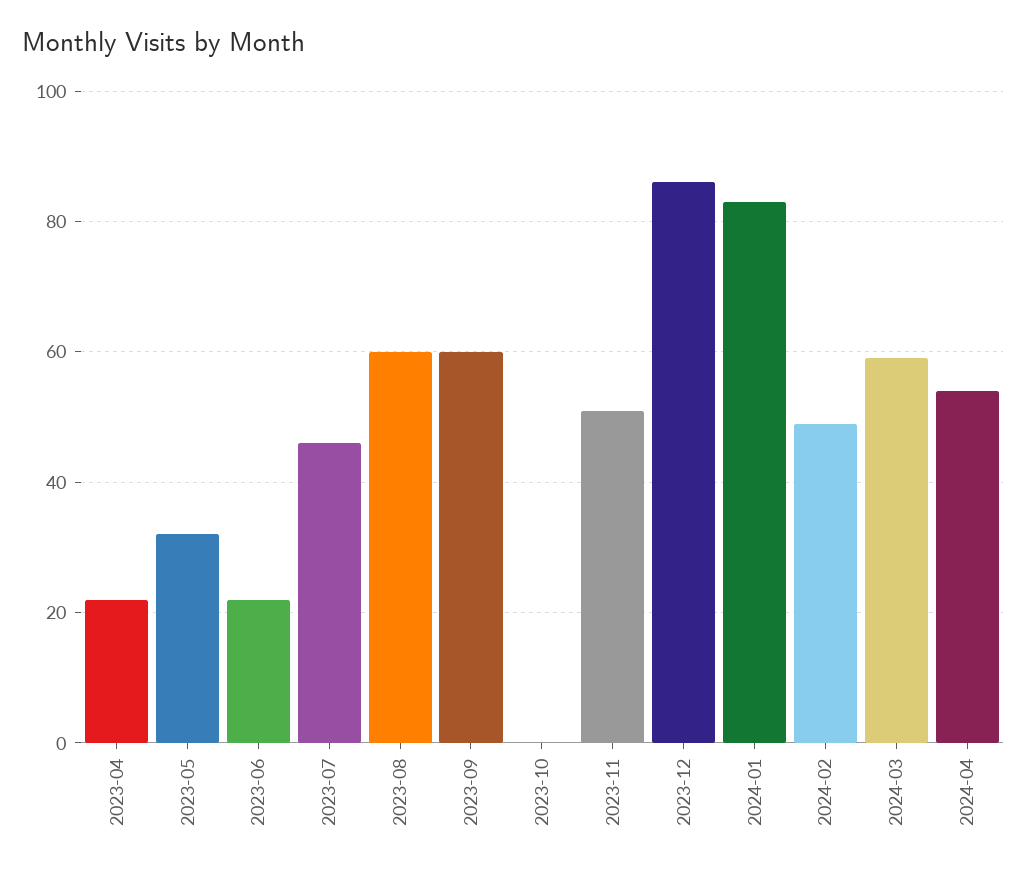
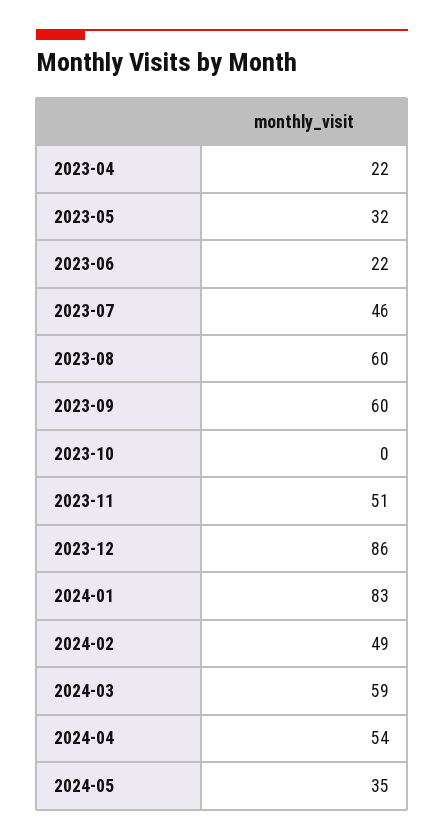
2024-05: none -> 35

